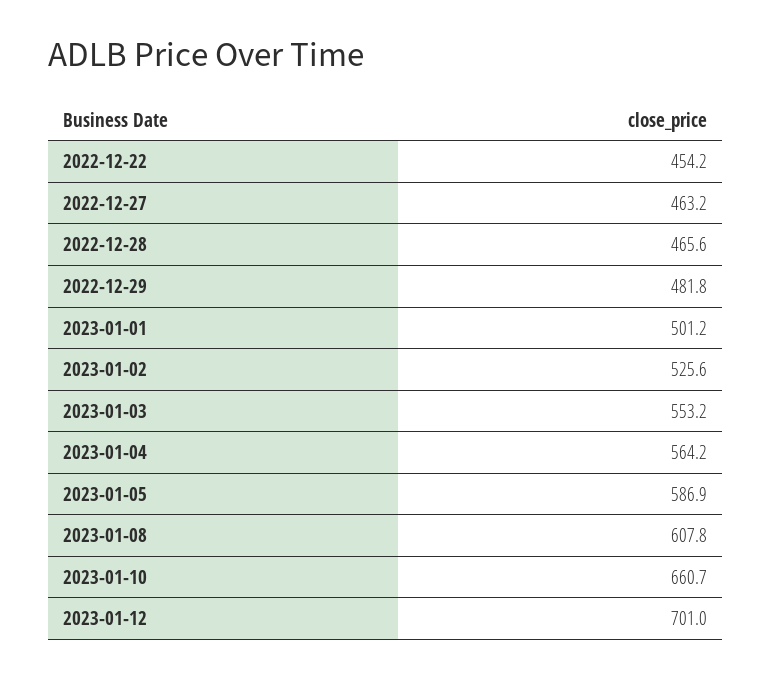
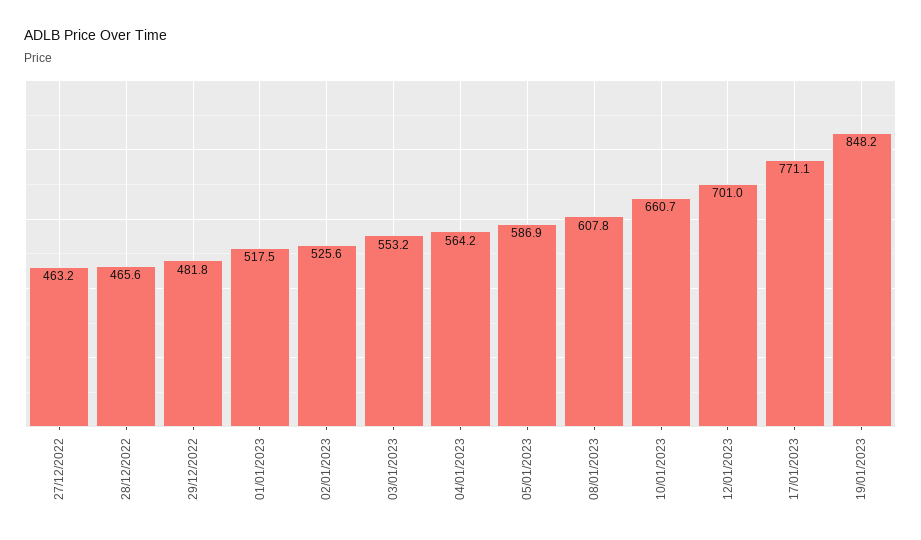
2022-12-22: 454.2 -> none
2023-01-01: 501.2 -> 517.5
17/01/2023: none -> 771.1
19/01/2023: none -> 848.2

